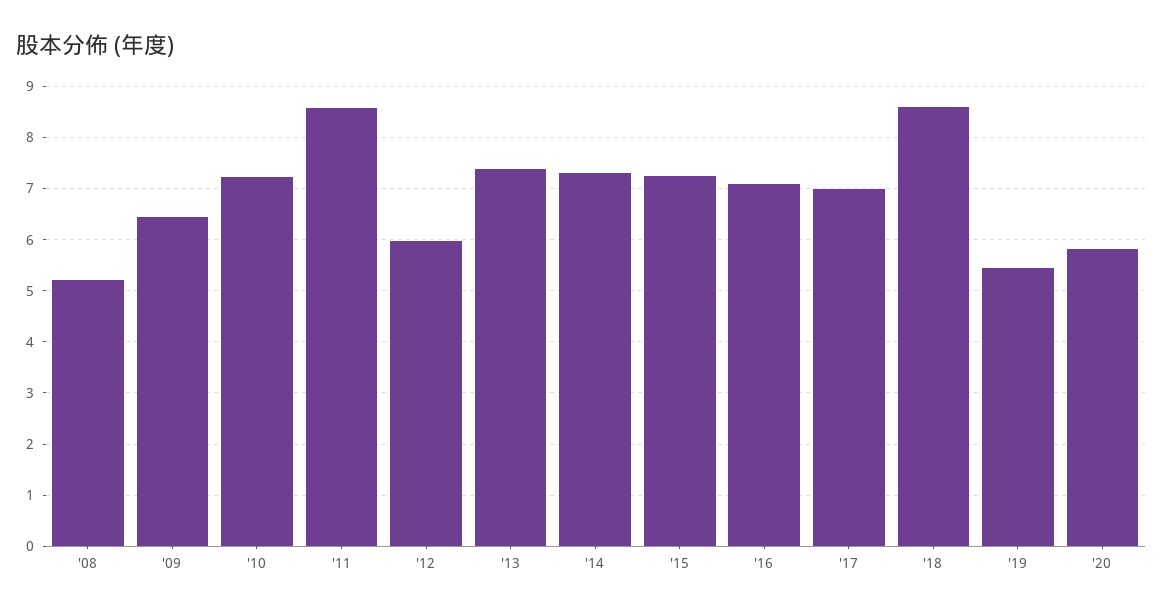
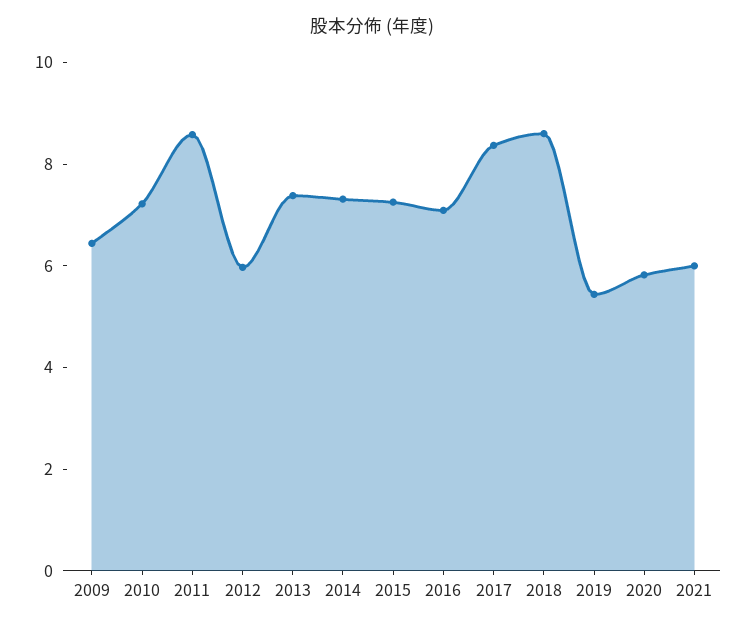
'08: 5.2 -> none
'17: 7 -> 8.5
2021: none -> 6

